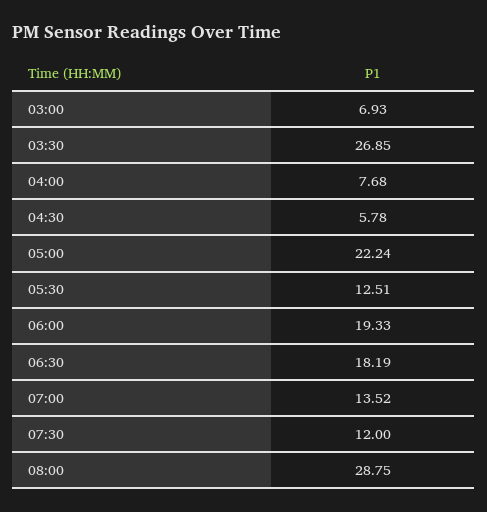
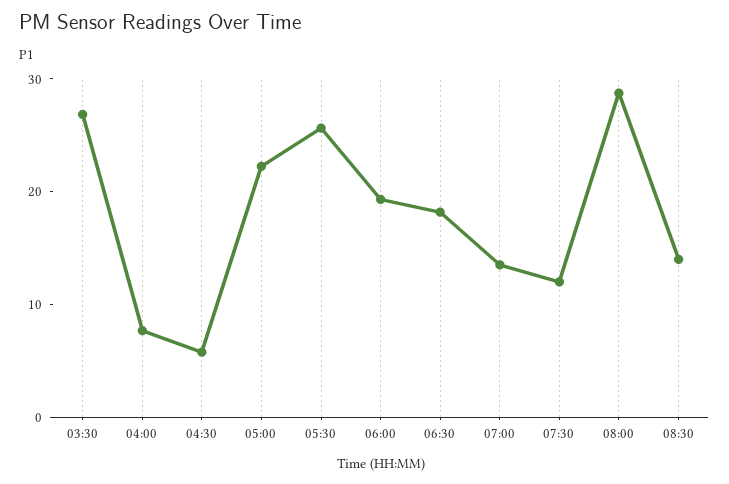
03:00: 6.93 -> none
05:30: 12.51 -> 26
08:30: none -> 14

